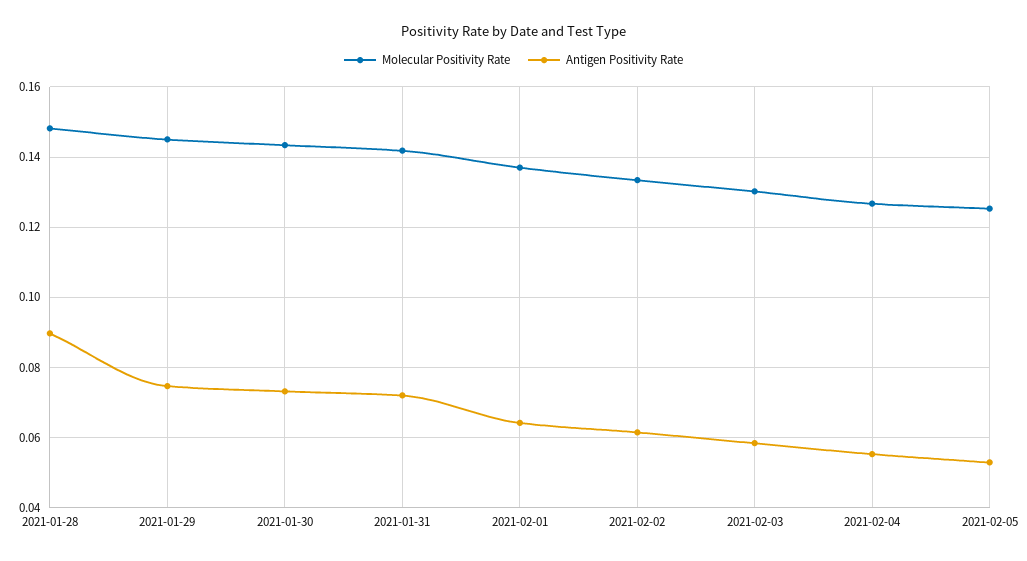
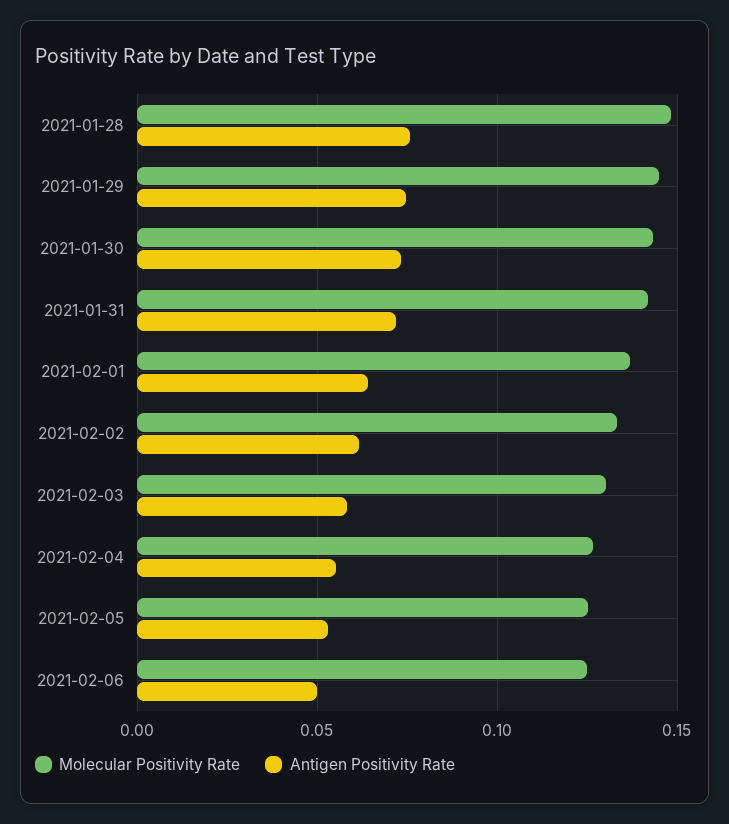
Antigen Positivity Rate, 2021-01-28: 0.09 -> 0.075
Molecular Positivity Rate, 2021-02-06: none -> 0.125
Antigen Positivity Rate, 2021-02-06: none -> 0.05

